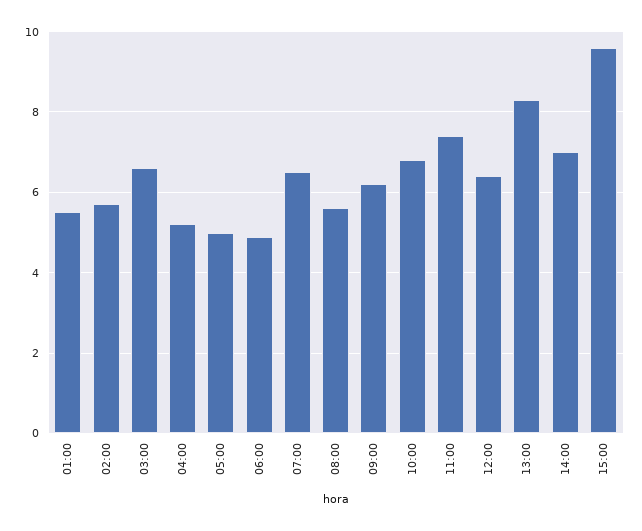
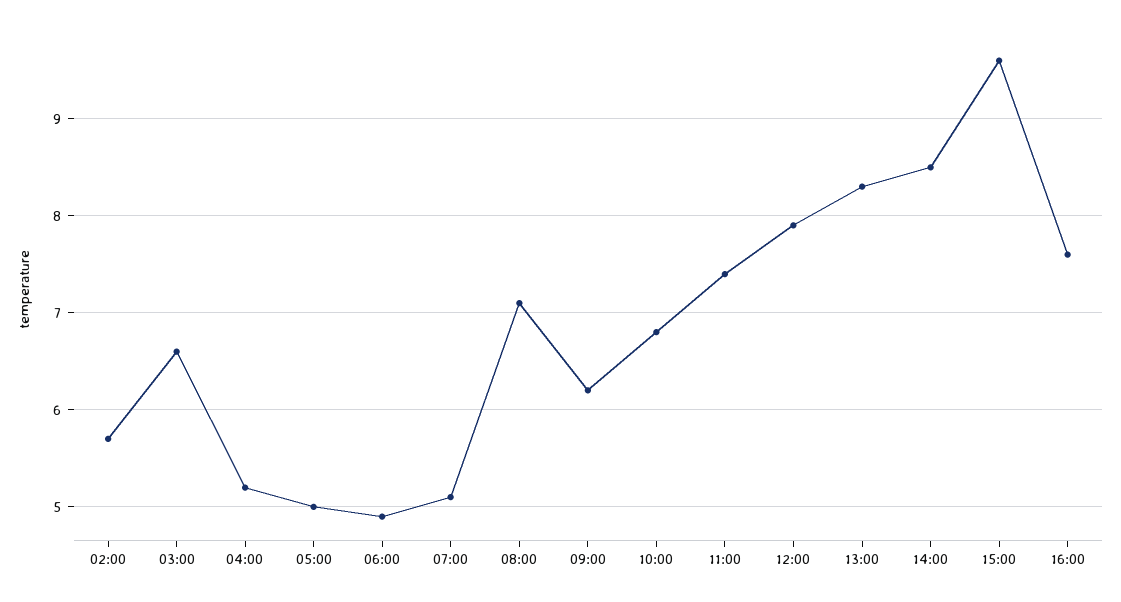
01:00: 5.5 -> none
07:00: 6.5 -> 5.1
08:00: 5.5 -> 7.1
12:00: 6.5 -> 7.9
14:00: 7 -> 8.5
16:00: none -> 7.6

